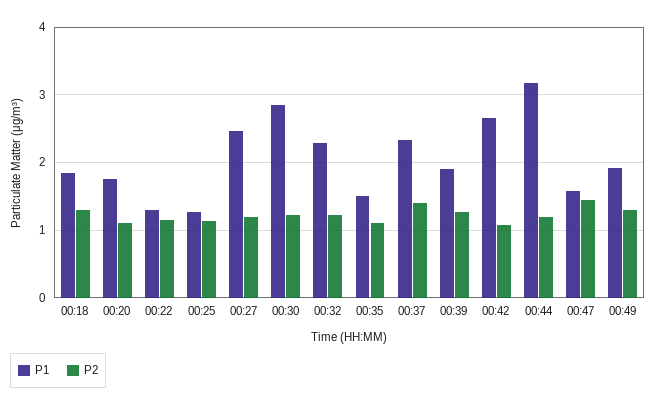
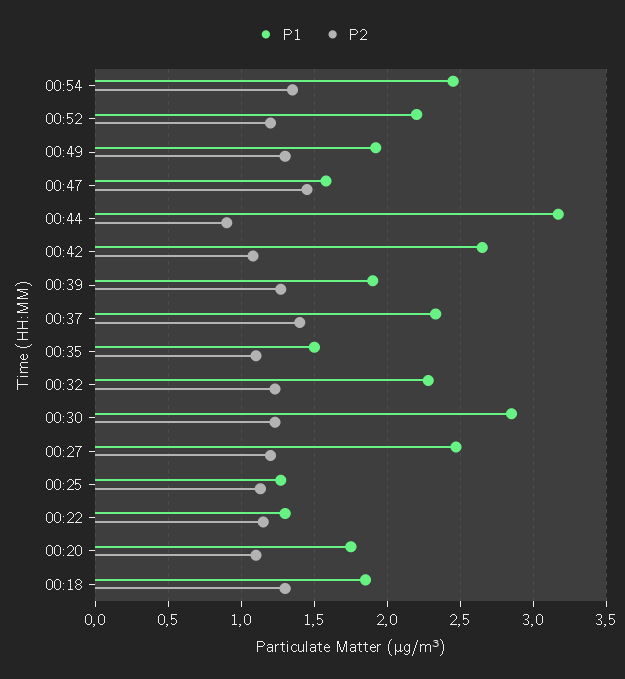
P2, 00:44: 1.2 -> 0.9
P1, 00:54: none -> 2.45
P2, 00:54: none -> 1.35
P1, 00:52: none -> 2.2
P2, 00:52: none -> 1.2

